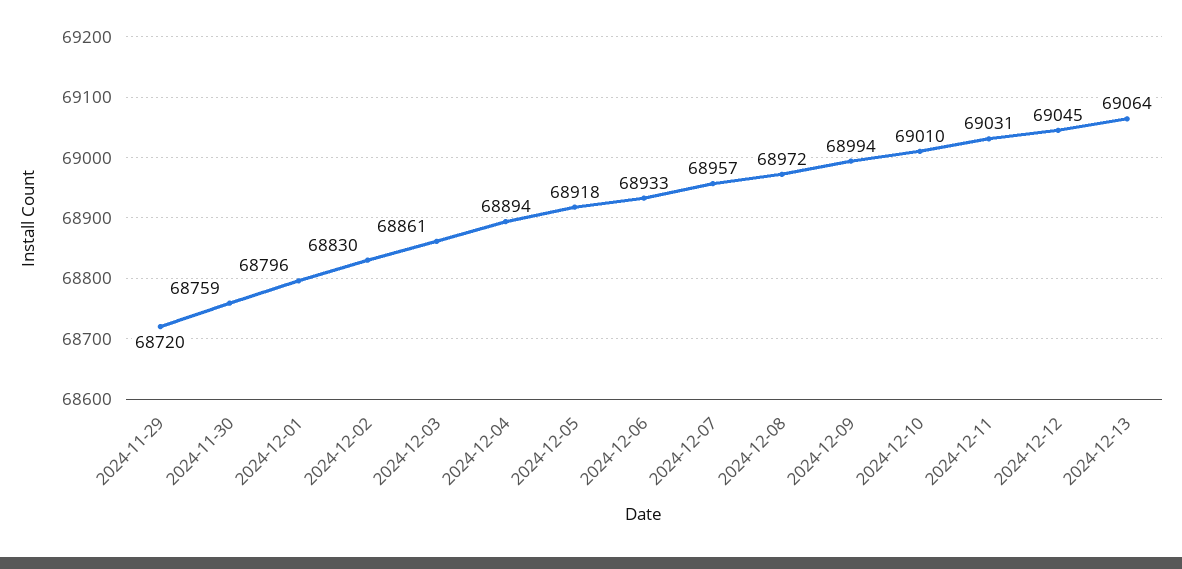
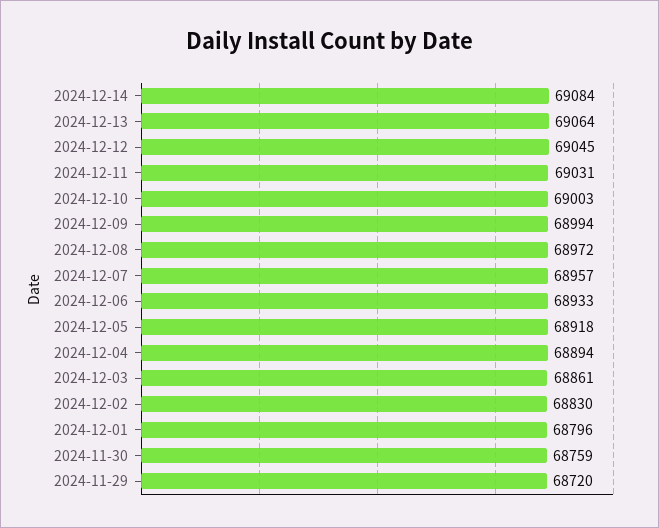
2024-12-10: 69010 -> 69003
2024-12-14: none -> 69084

